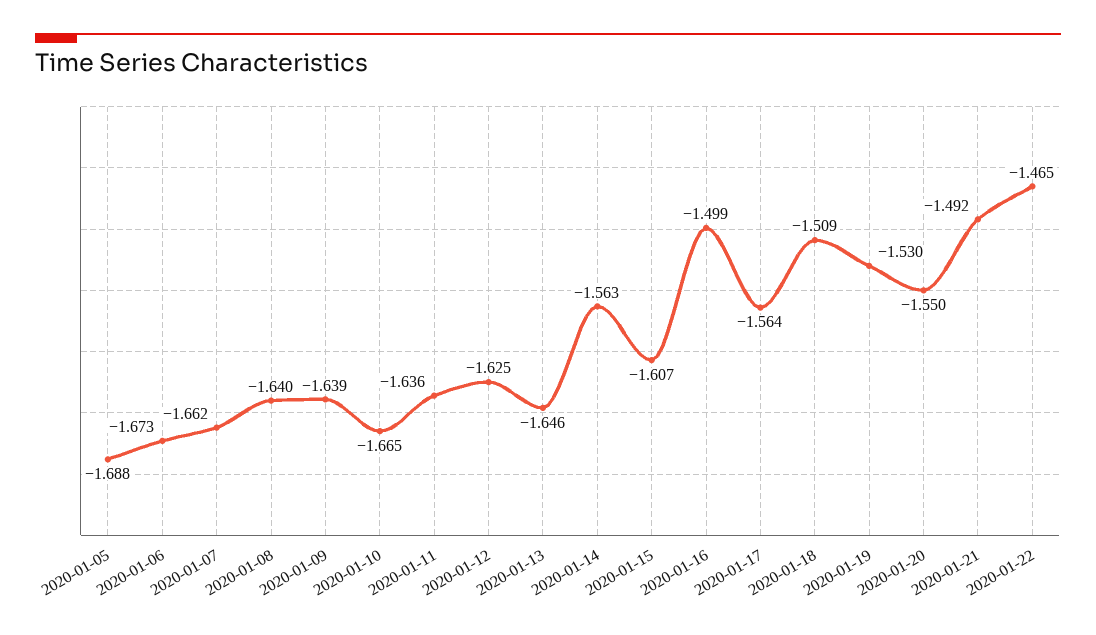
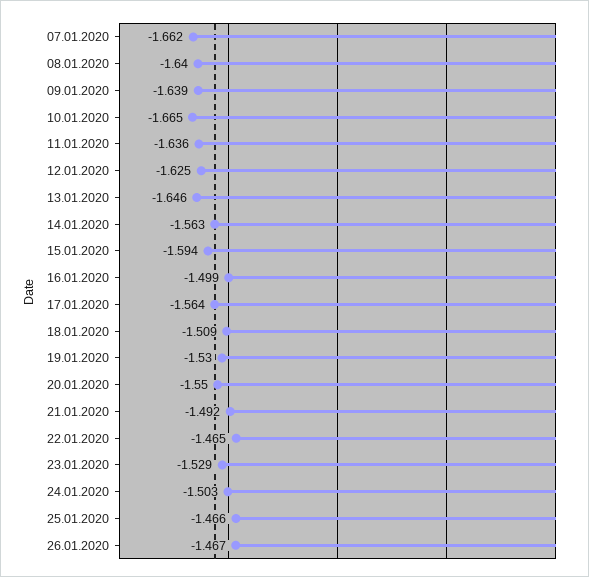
2020-01-05: -1.688 -> none
2020-01-06: -1.673 -> none
2020-01-15: -1.607 -> -1.594
23.01.2020: none -> -1.529
24.01.2020: none -> -1.503
25.01.2020: none -> -1.466
26.01.2020: none -> -1.467

